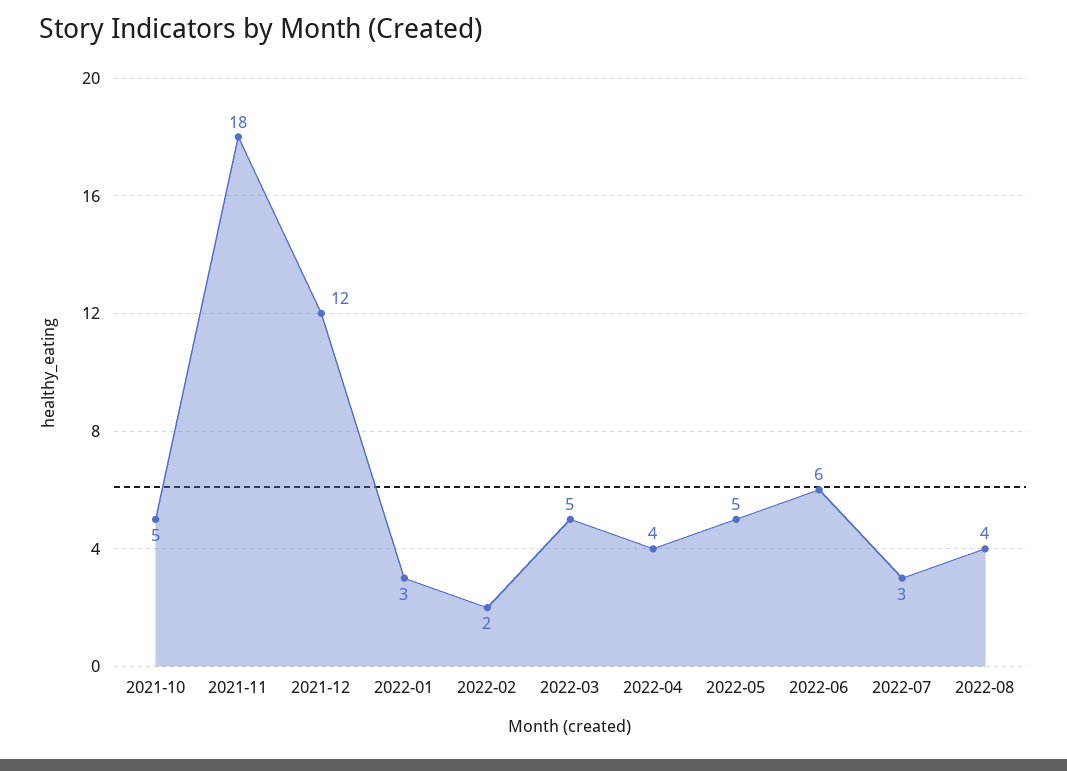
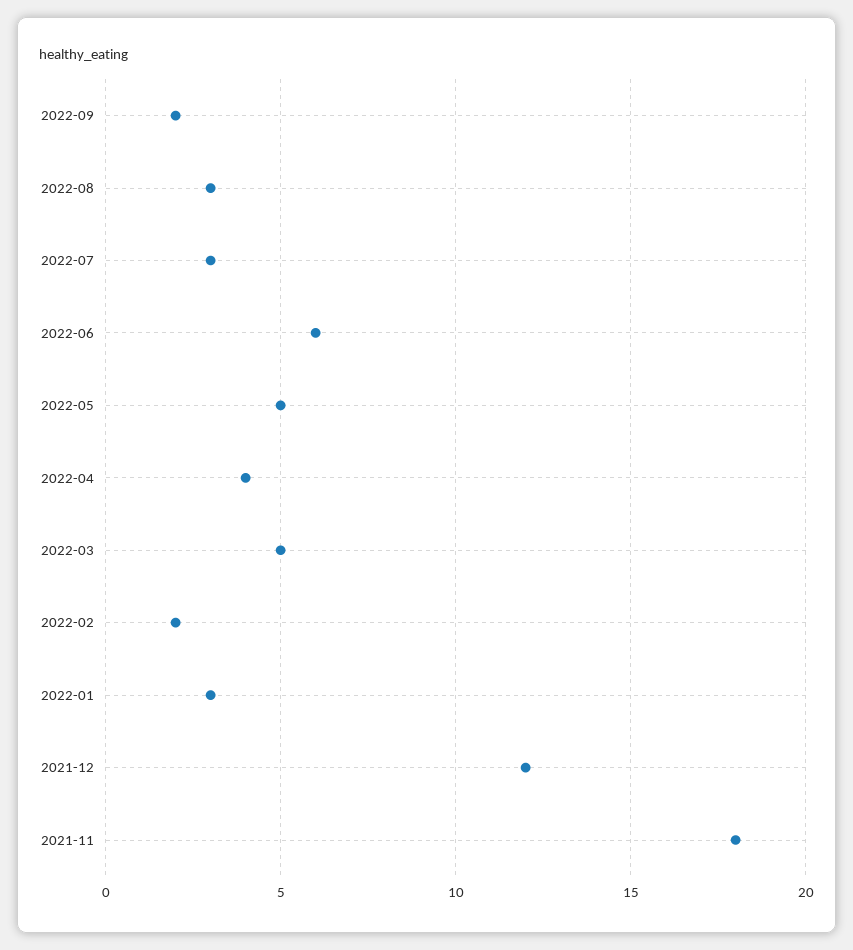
2021-10: 5 -> none
2022-08: 4 -> 3
2022-09: none -> 2

